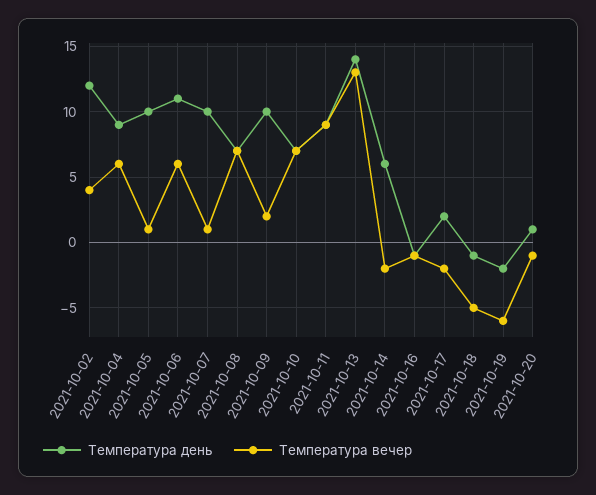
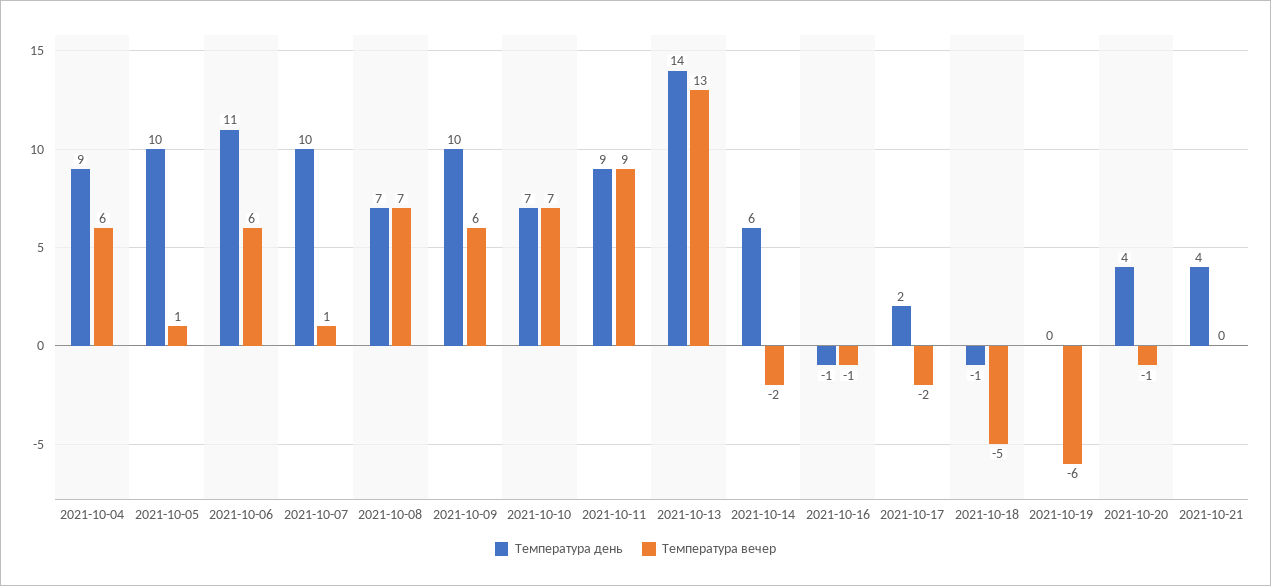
Температура день, 2021-10-02: 12 -> none
Температура вечер, 2021-10-02: 4 -> none
Температура вечер, 2021-10-09: 2 -> 6
Температура день, 2021-10-19: -2 -> 0
Температура день, 2021-10-20: 1 -> 4
Температура день, 2021-10-21: none -> 4
Температура вечер, 2021-10-21: none -> 0

